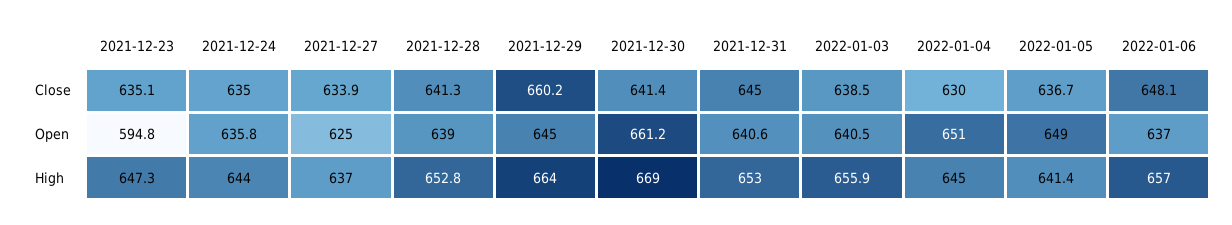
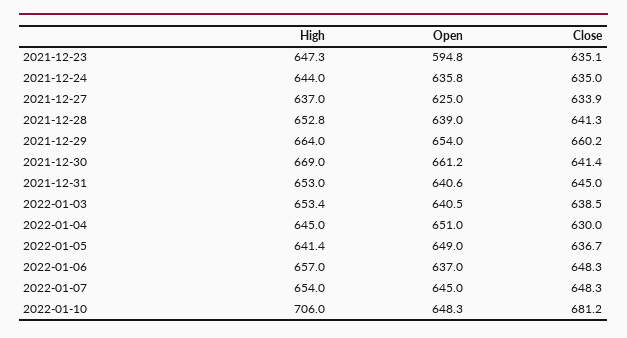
2022-01-06, Close: 648.1 -> 648.3
2021-12-29, Open: 645 -> 654
2022-01-03, High: 655.9 -> 653.4
2022-01-07, High: none -> 654
2022-01-07, Open: none -> 645
2022-01-07, Close: none -> 648.3
2022-01-10, High: none -> 706
2022-01-10, Open: none -> 648.3
2022-01-10, Close: none -> 681.2

